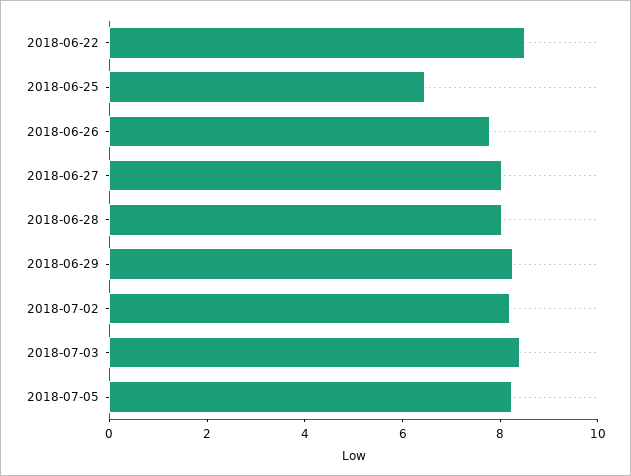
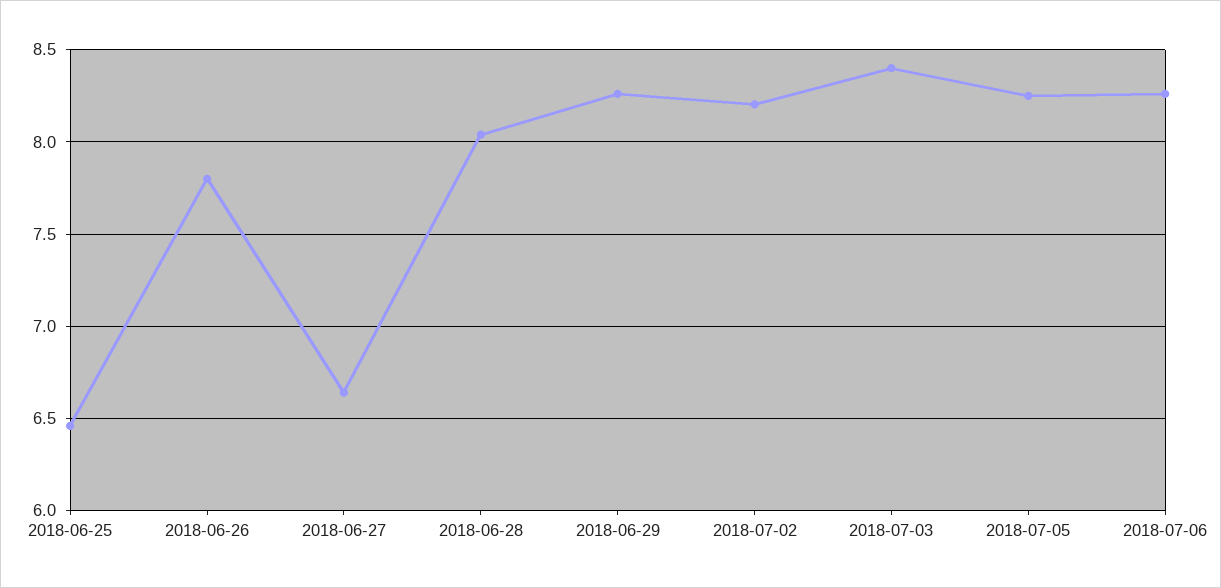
2018-06-22: 8.5 -> none
2018-06-27: 8 -> 6.65
2018-07-06: none -> 8.25

